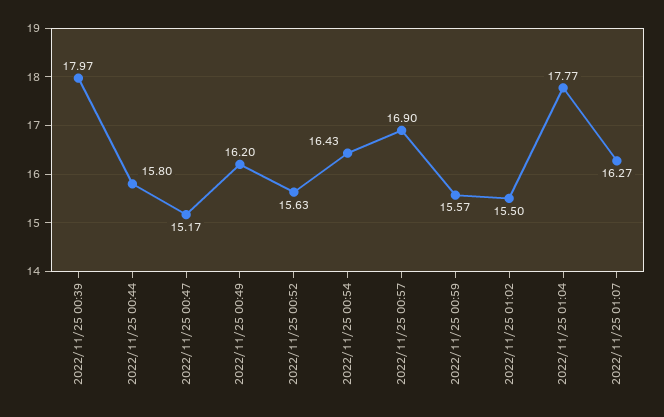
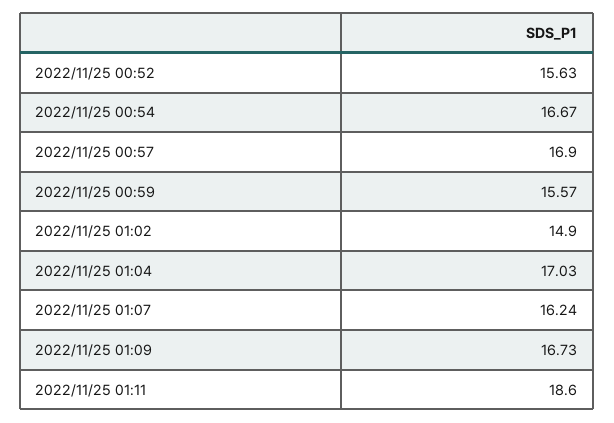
2022/11/25 00:39: 17.97 -> none
2022/11/25 00:44: 15.8 -> none
2022/11/25 00:47: 15.17 -> none
2022/11/25 00:49: 16.2 -> none
2022/11/25 00:54: 16.43 -> 16.67
2022/11/25 01:02: 15.5 -> 14.9
2022/11/25 01:04: 17.77 -> 17.03
2022/11/25 01:07: 16.27 -> 16.24
2022/11/25 01:09: none -> 16.73
2022/11/25 01:11: none -> 18.6

